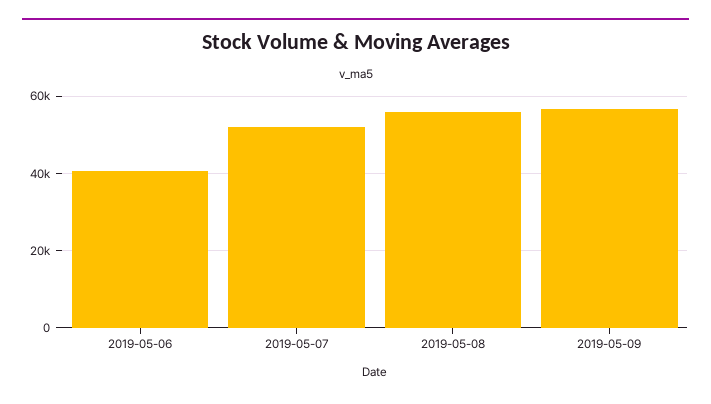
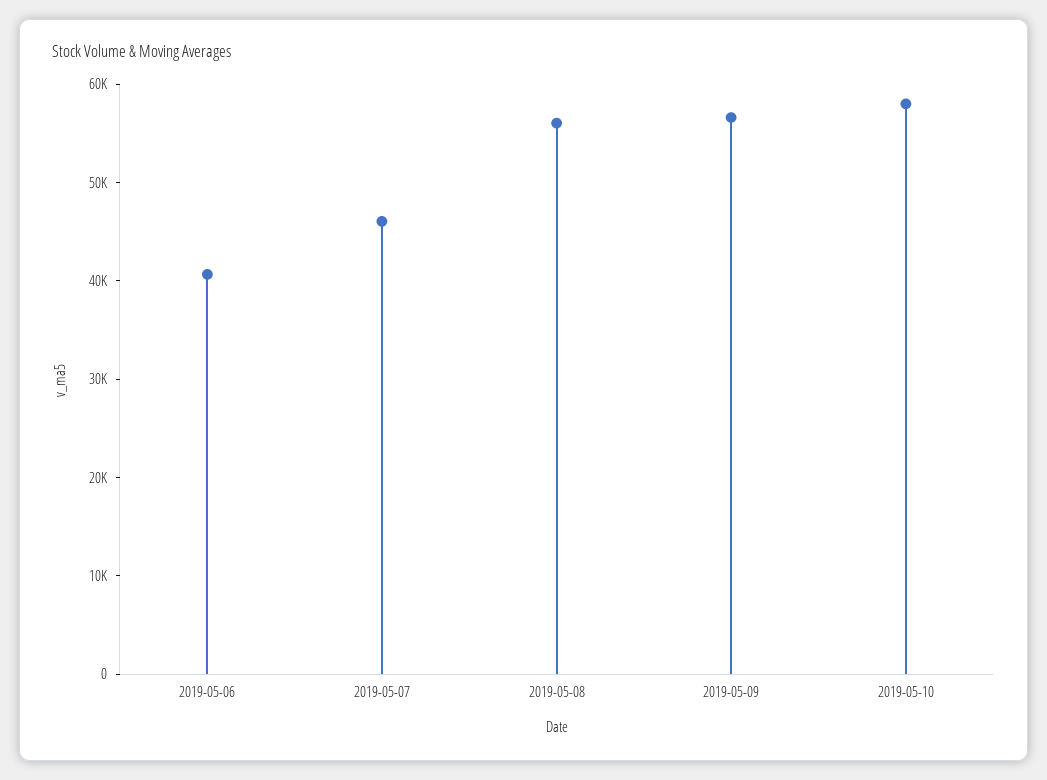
2019-05-07: 52000 -> 46000
2019-05-10: none -> 58000

